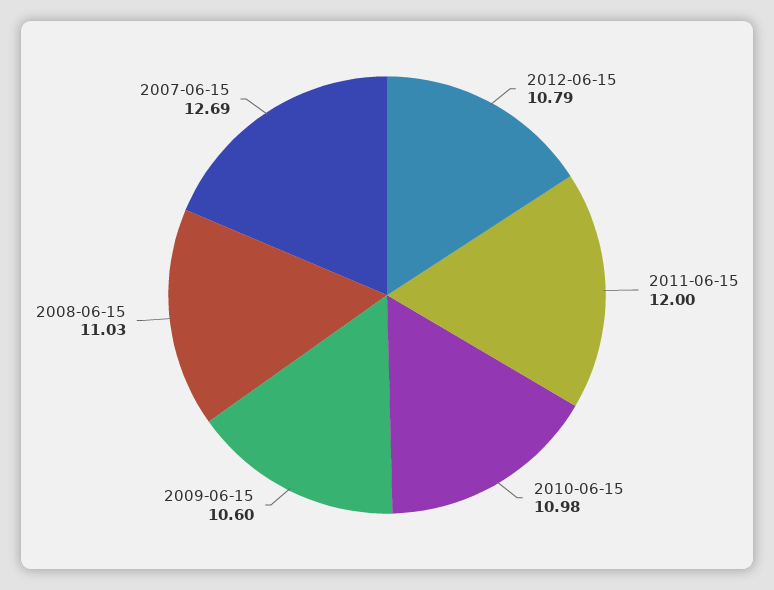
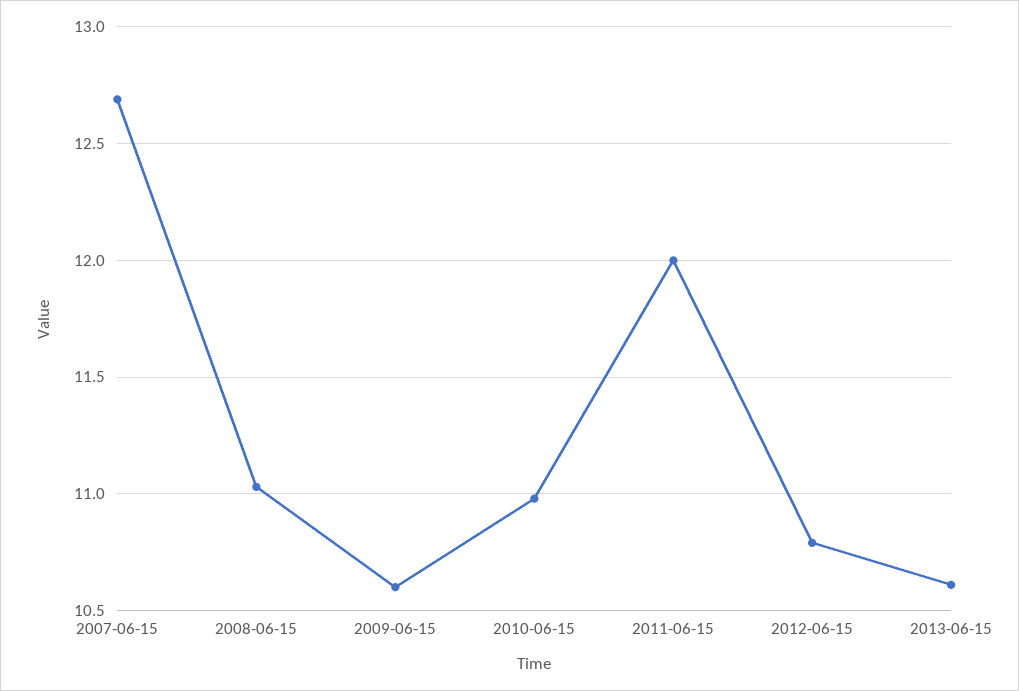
2013-06-15: none -> 10.6

